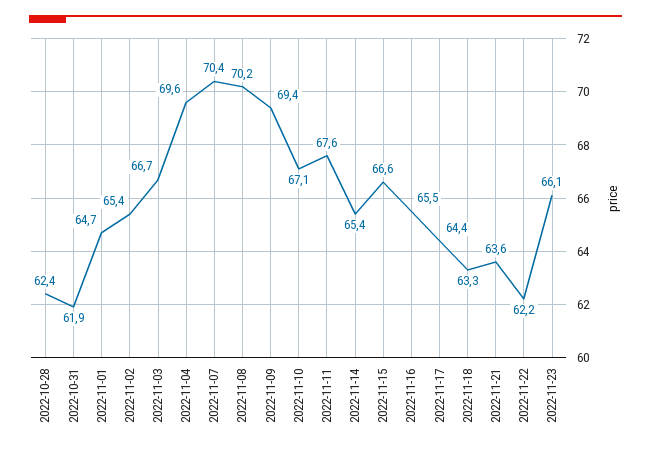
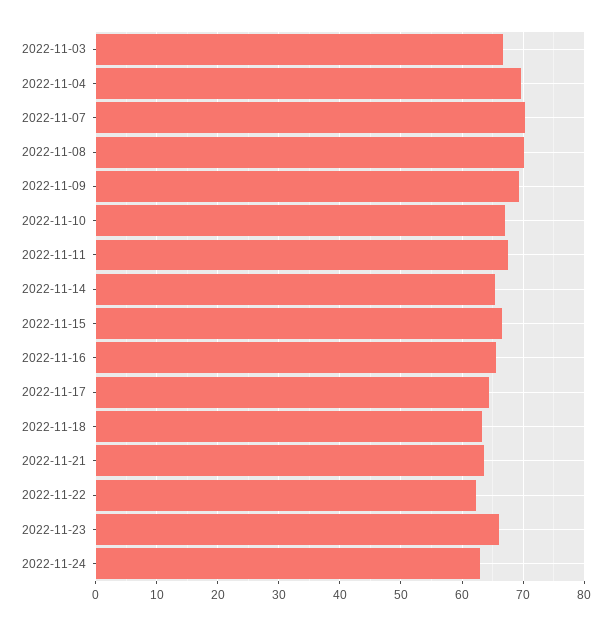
2022-10-28: 62.4 -> none
2022-10-31: 61.9 -> none
2022-11-01: 64.7 -> none
2022-11-02: 65.4 -> none
2022-11-24: none -> 63

